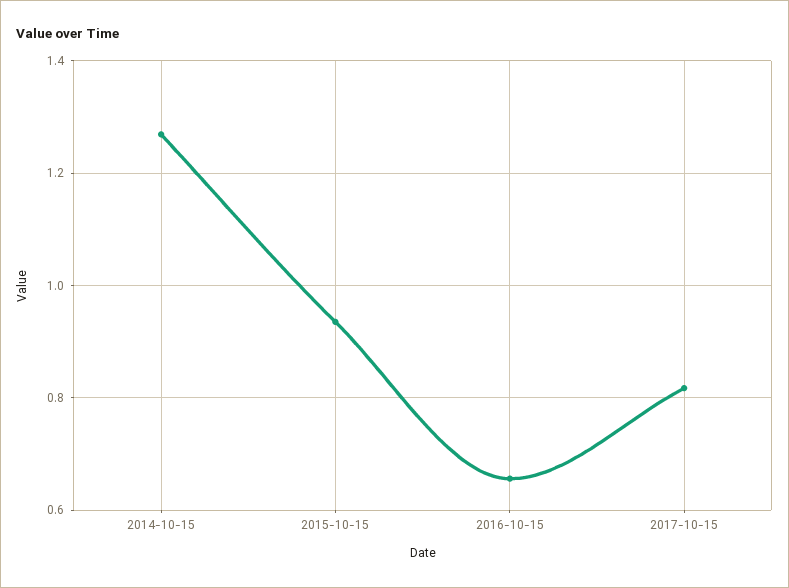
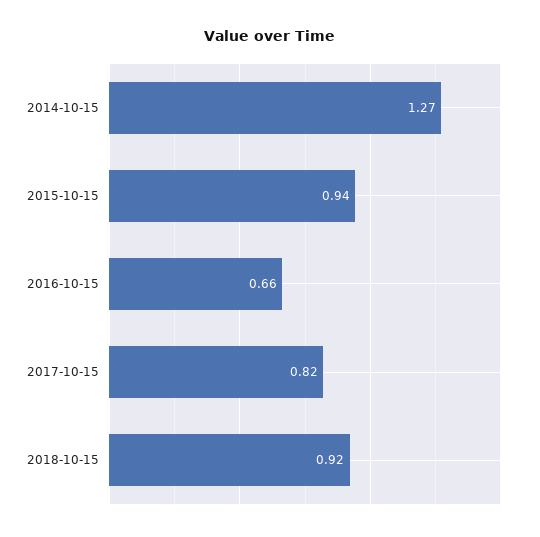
2018-10-15: none -> 0.92

